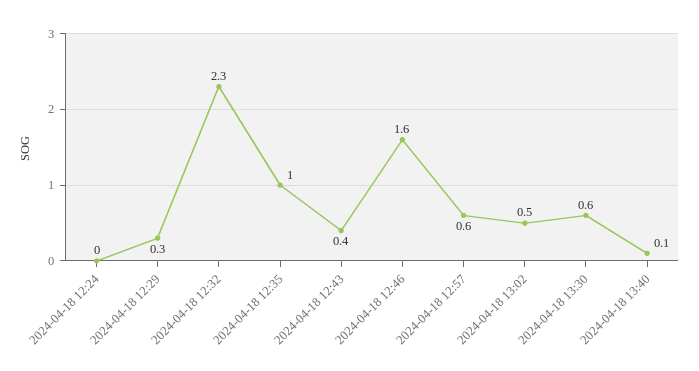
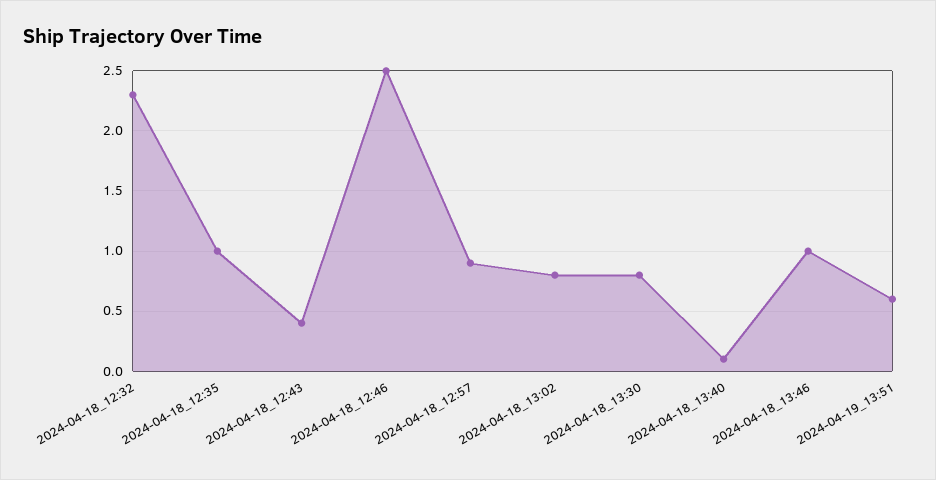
2024-04-18 12:24: 0 -> none
2024-04-18 12:29: 0.3 -> none
2024-04-18 12:46: 1.6 -> 2.5
2024-04-18 12:57: 0.6 -> 0.9
2024-04-18 13:02: 0.5 -> 0.8
2024-04-18 13:30: 0.6 -> 0.8
2024-04-18_13:46: none -> 1
2024-04-19_13:51: none -> 0.6

